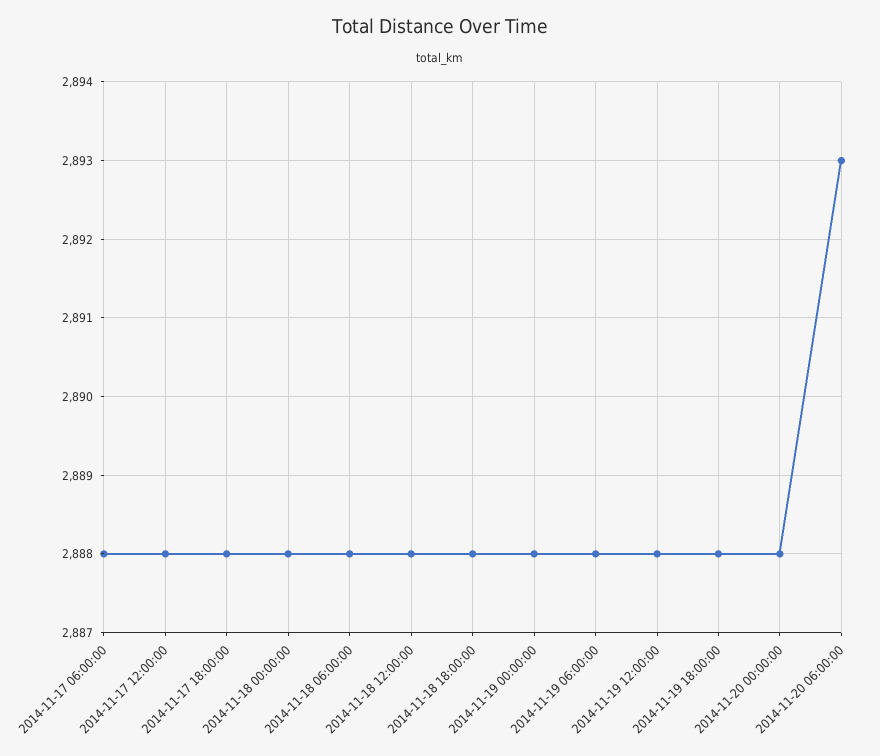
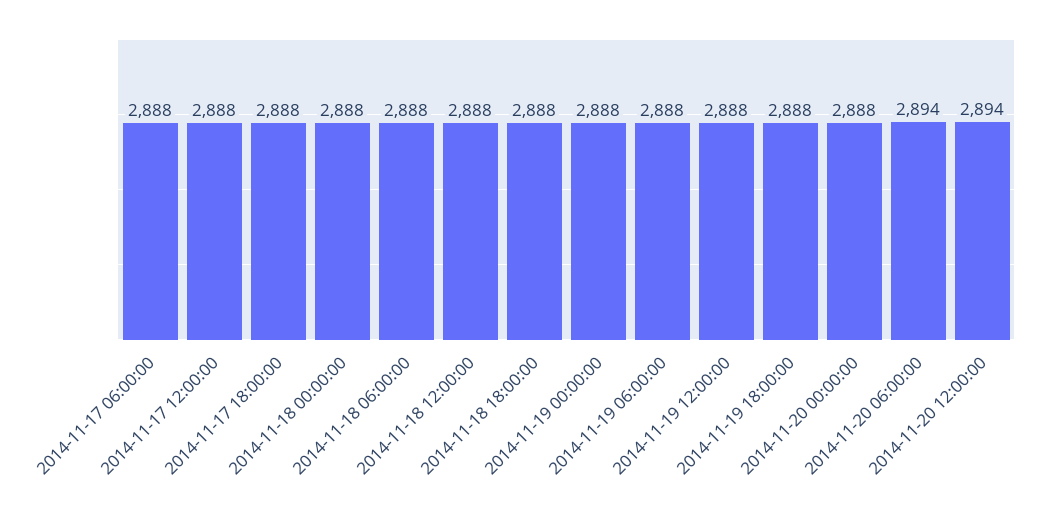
2014-11-20 06:00:00: 2893 -> 2894
2014-11-20 12:00:00: none -> 2894

